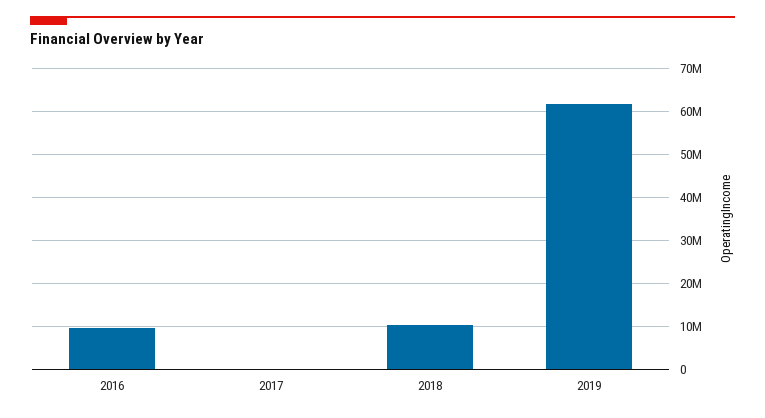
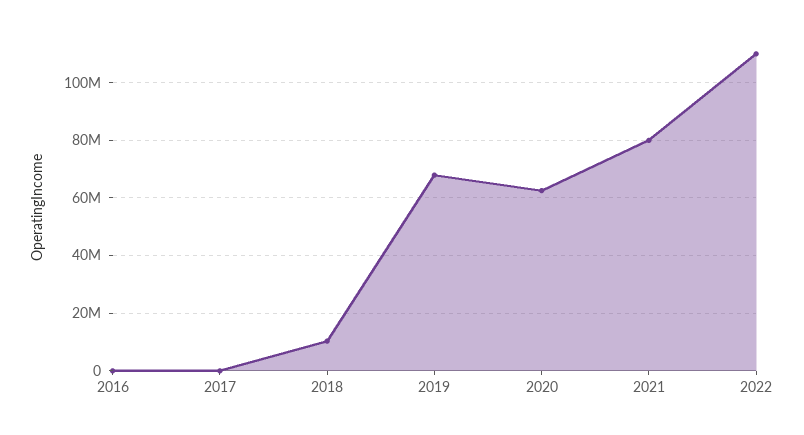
2016: 10000000 -> 0
2019: 62000000 -> 67500000
2020: none -> 62500000
2021: none -> 80000000
2022: none -> 110000000

